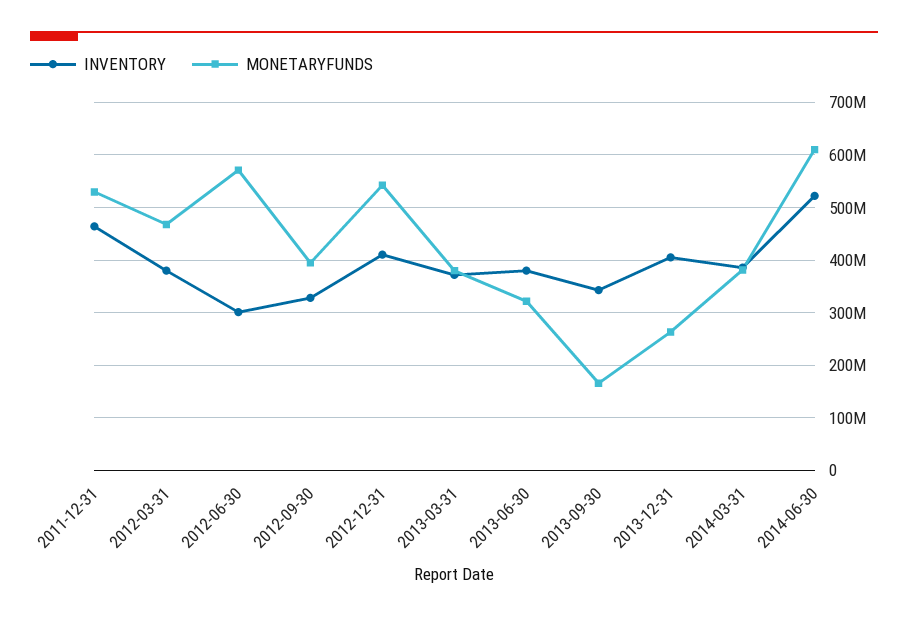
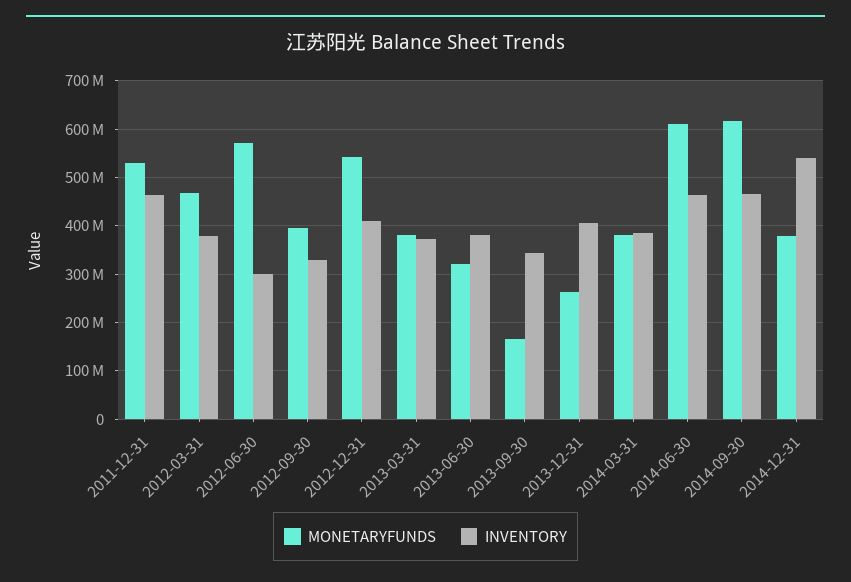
INVENTORY, 2014-06-30: 520000000 -> 460000000
MONETARYFUNDS, 2014-09-30: none -> 620000000
INVENTORY, 2014-09-30: none -> 460000000
MONETARYFUNDS, 2014-12-31: none -> 380000000
INVENTORY, 2014-12-31: none -> 540000000

